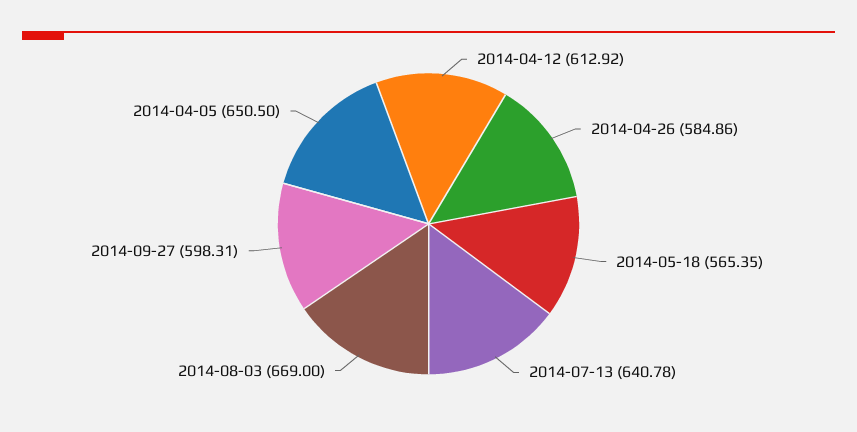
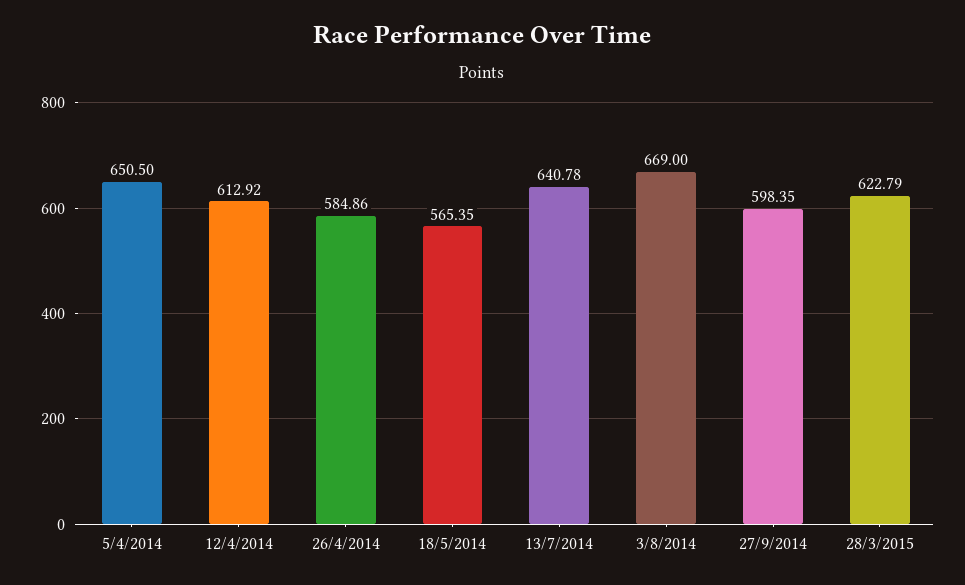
2014-09-27: 598.31 -> 598.35
28/3/2015: none -> 622.79

